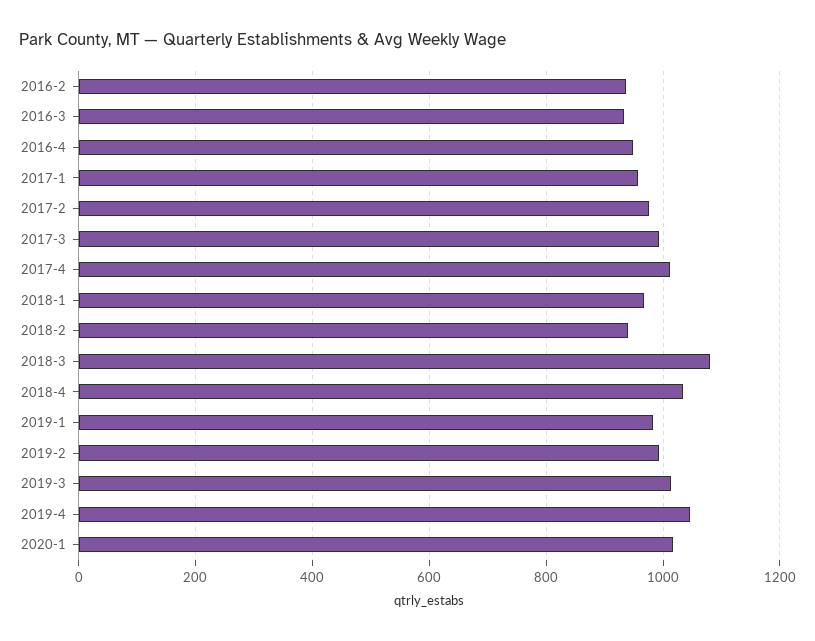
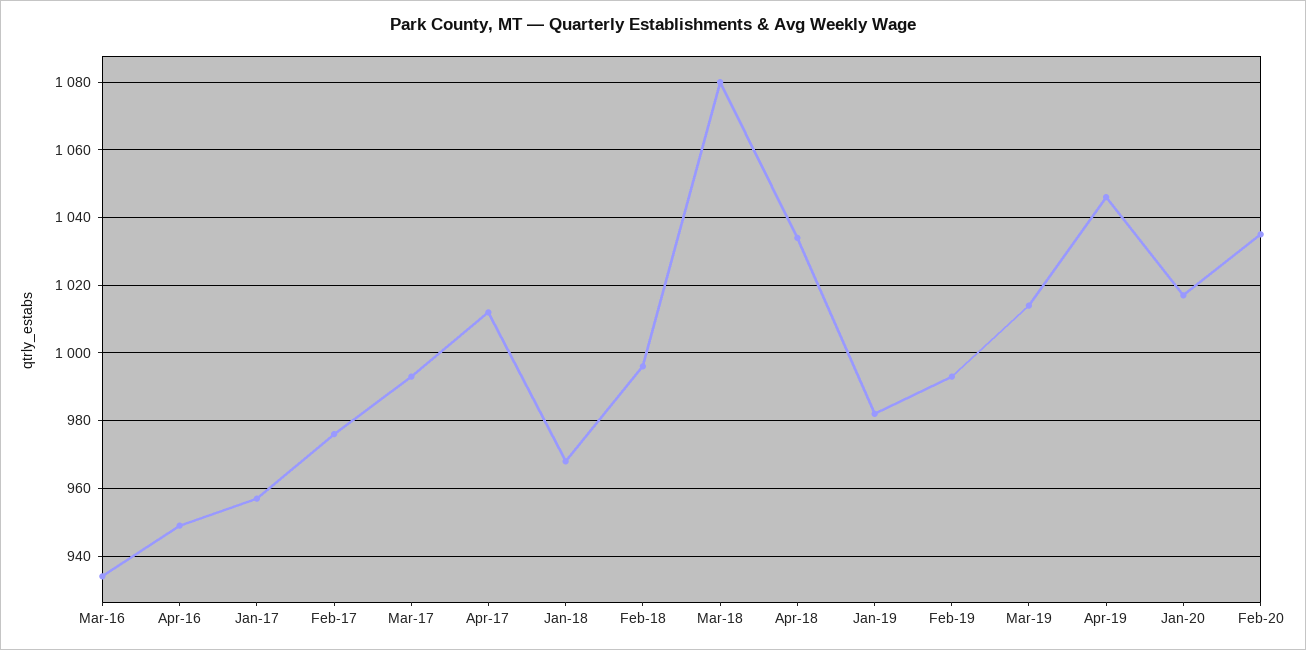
2016-2: 940 -> none
2018-2: 940 -> 995
Feb-20: none -> 1035

